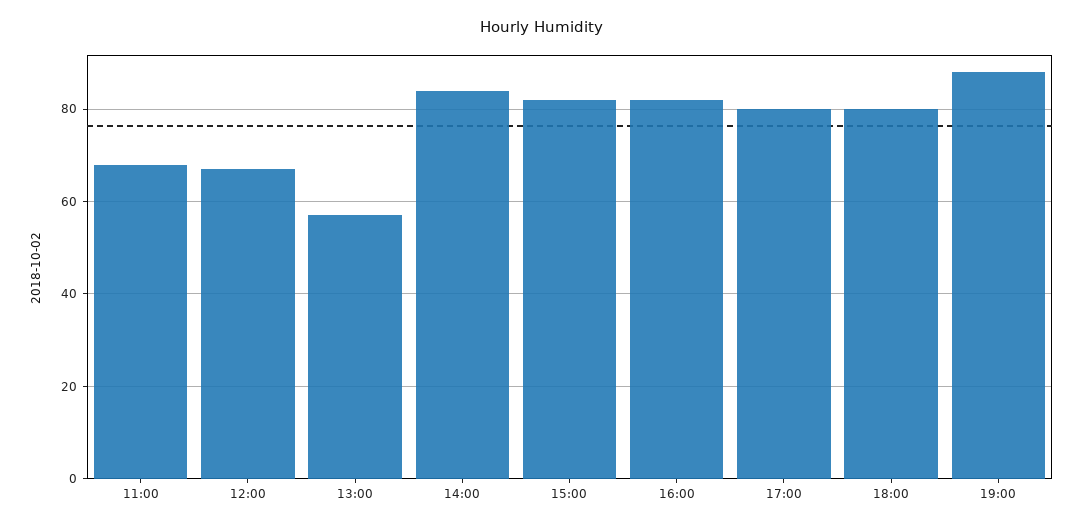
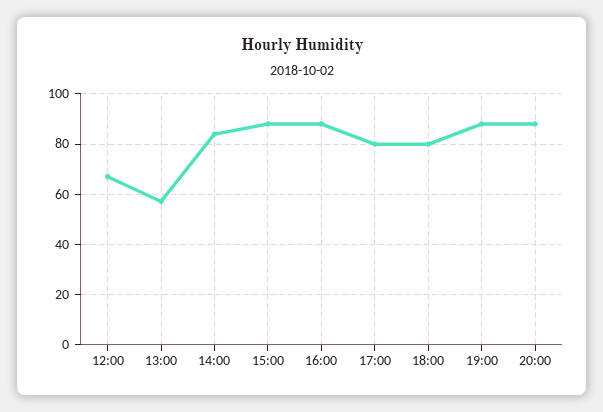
11:00: 68 -> none
15:00: 82 -> 87.5
16:00: 82 -> 87.5
20:00: none -> 87.5

